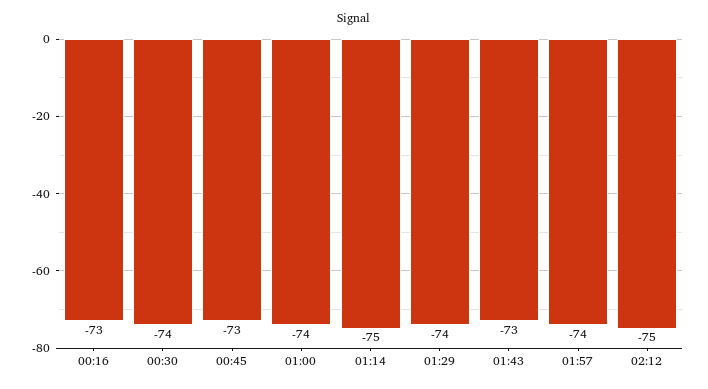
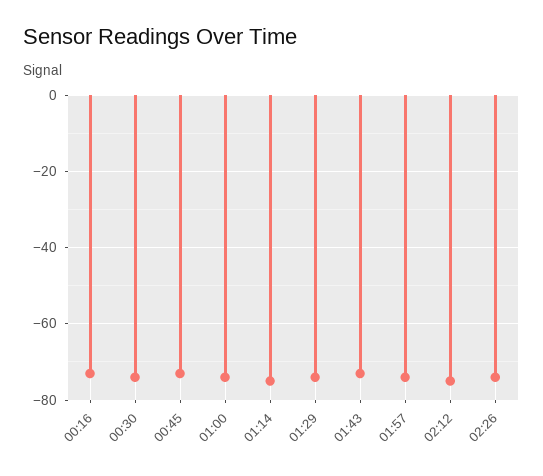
02:26: none -> -75

